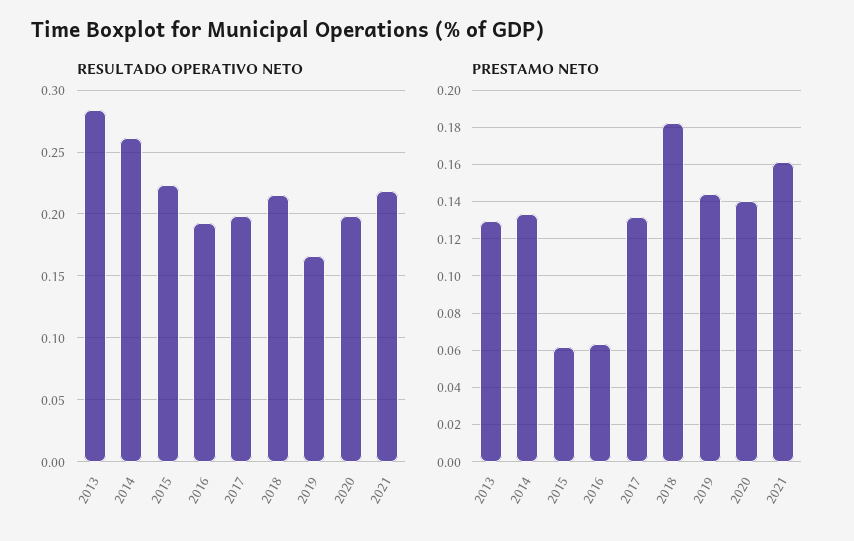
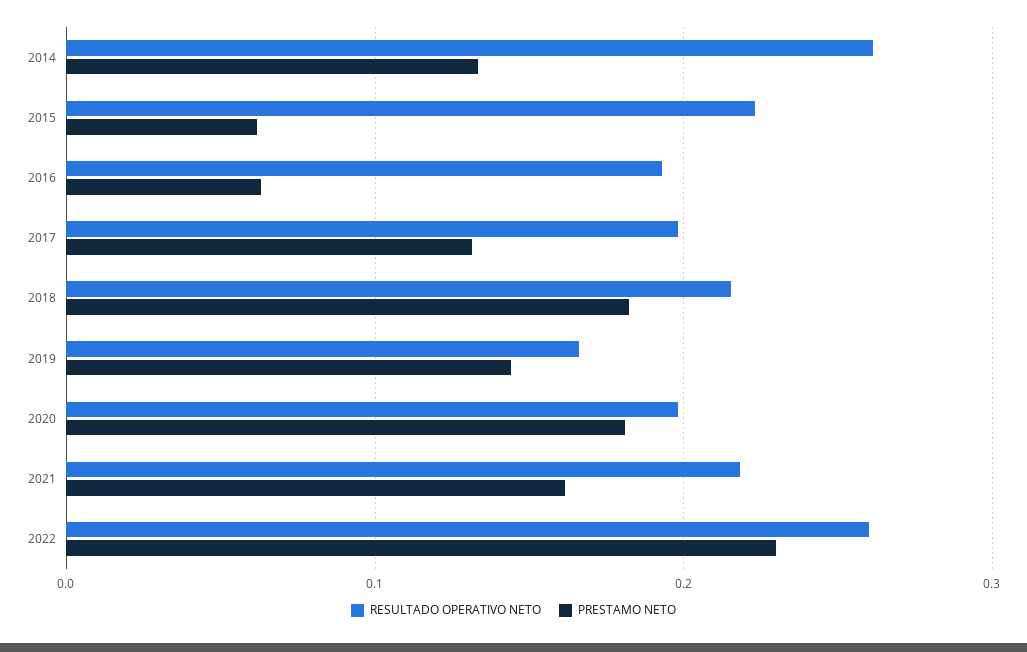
RESULTADO OPERATIVO NETO, 2013: 0.285 -> none
PRESTAMO NETO, 2013: 0.13 -> none
PRESTAMO NETO, 2020: 0.14 -> 0.18
RESULTADO OPERATIVO NETO, 2022: none -> 0.26
PRESTAMO NETO, 2022: none -> 0.23

